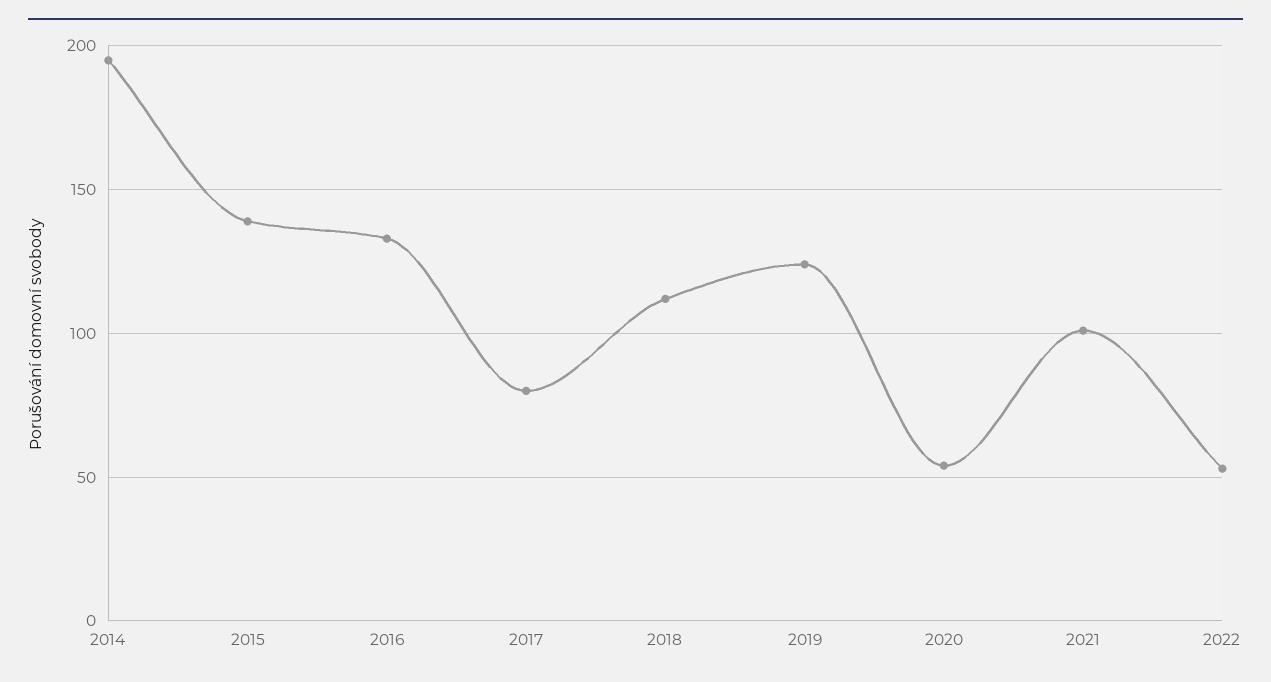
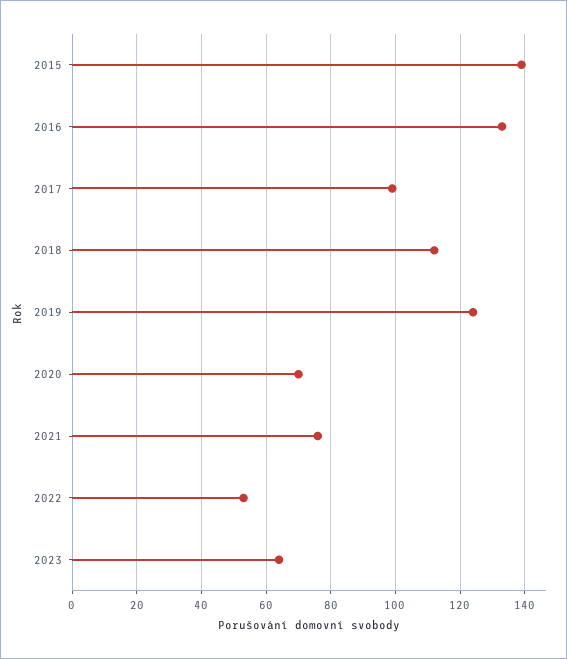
2014: 195 -> none
2017: 80 -> 100
2020: 55 -> 70
2021: 100 -> 75
2023: none -> 65

